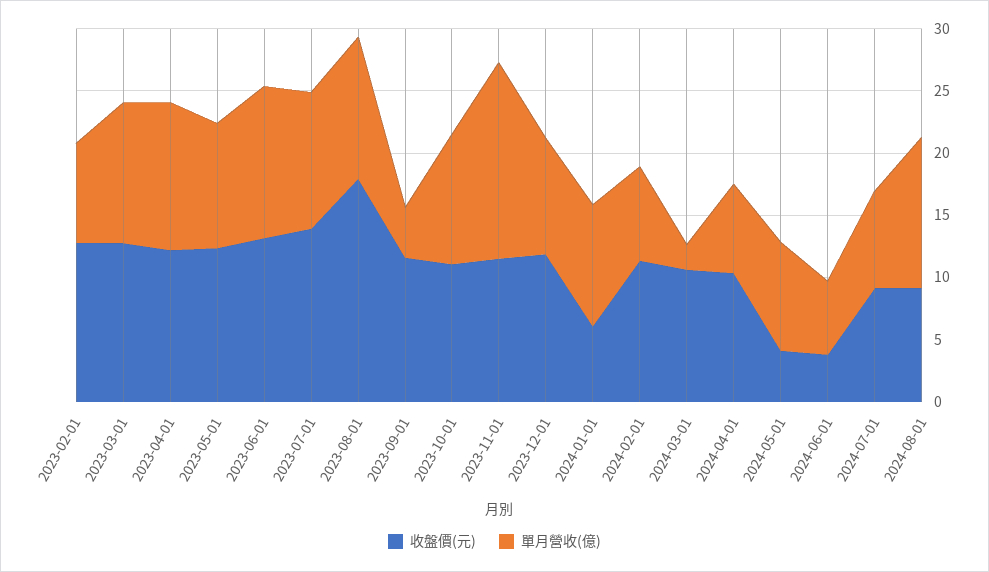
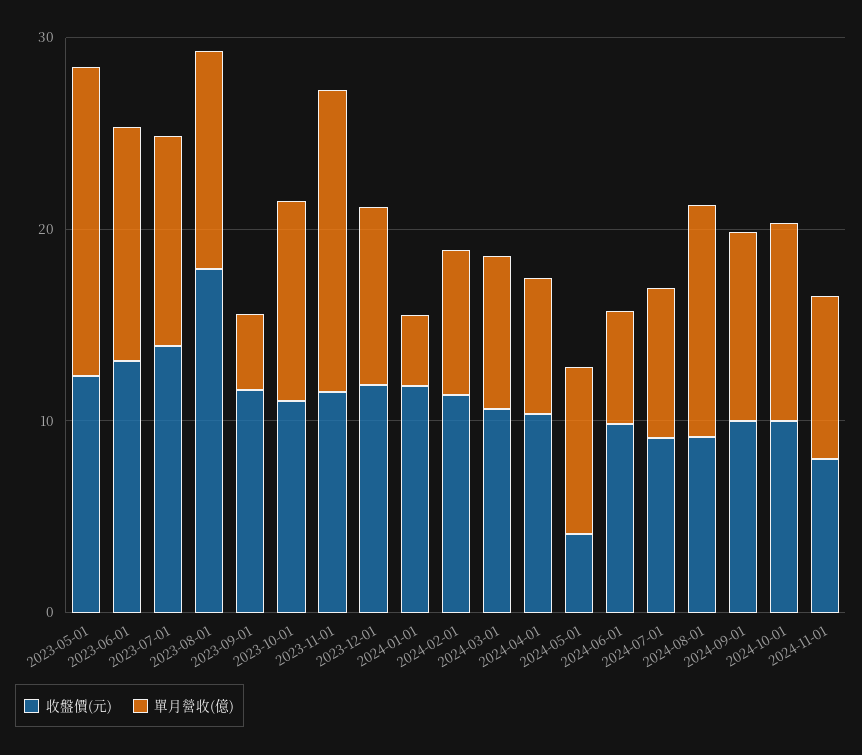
收盤價(元), 2023-02-01: 13 -> none
單月營收(億), 2023-02-01: 8 -> none
收盤價(元), 2023-03-01: 13 -> none
單月營收(億), 2023-03-01: 11 -> none
收盤價(元), 2023-04-01: 12 -> none
單月營收(億), 2023-04-01: 12 -> none
單月營收(億), 2023-05-01: 10 -> 16
收盤價(元), 2024-01-01: 6 -> 12
單月營收(億), 2024-01-01: 10 -> 4
單月營收(億), 2024-03-01: 2 -> 8
收盤價(元), 2024-06-01: 4 -> 10
收盤價(元), 2024-09-01: none -> 10
單月營收(億), 2024-09-01: none -> 10
收盤價(元), 2024-10-01: none -> 10
單月營收(億), 2024-10-01: none -> 10
收盤價(元), 2024-11-01: none -> 8
單月營收(億), 2024-11-01: none -> 8

